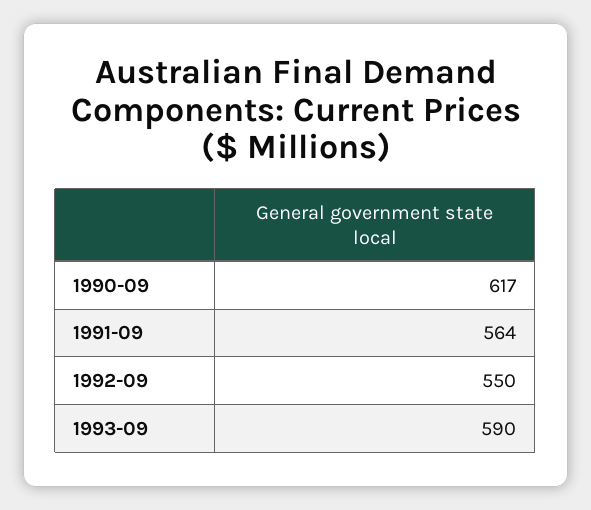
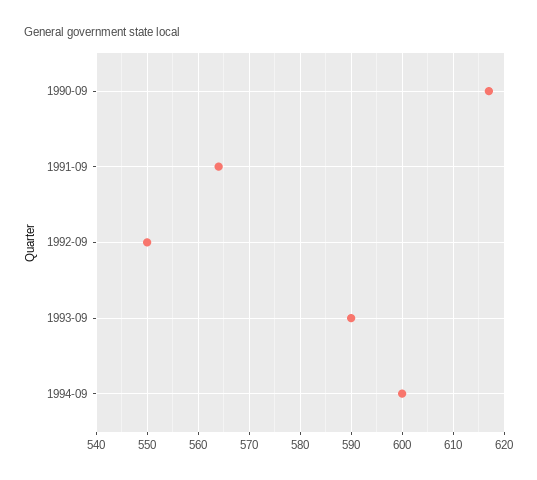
1994-09: none -> 600

